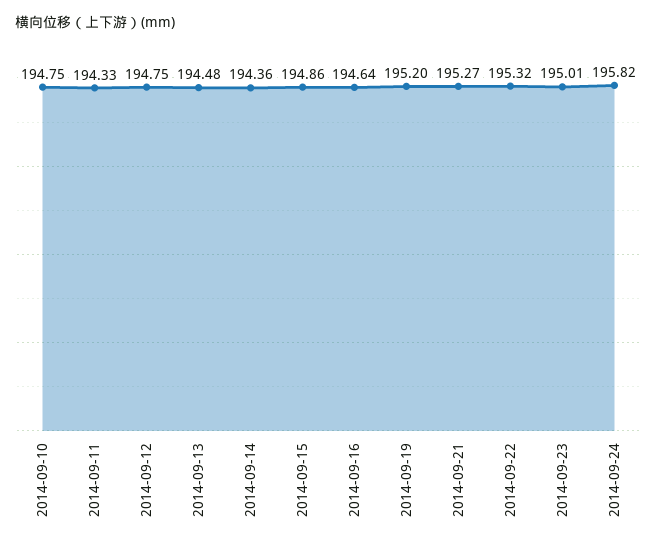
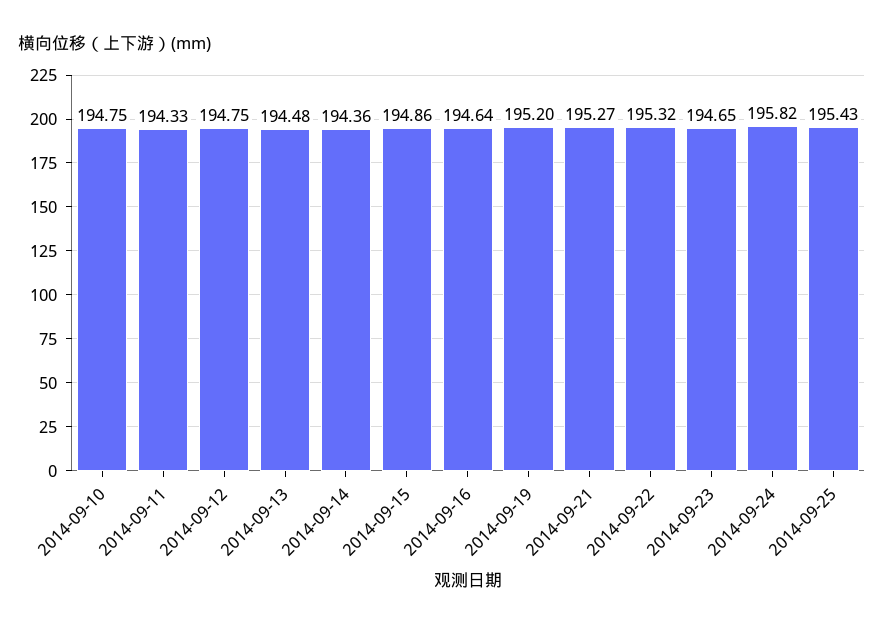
2014-09-23: 195.01 -> 194.65
2014-09-25: none -> 195.43

